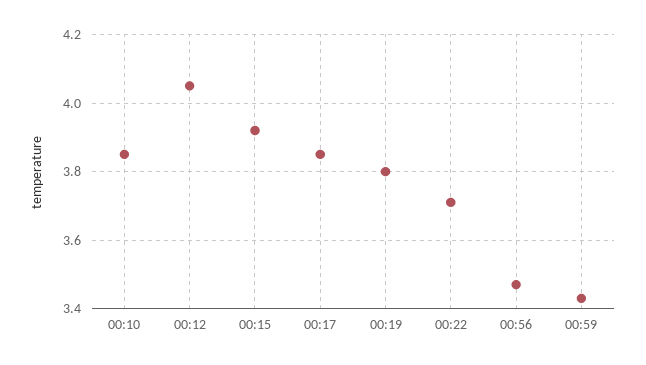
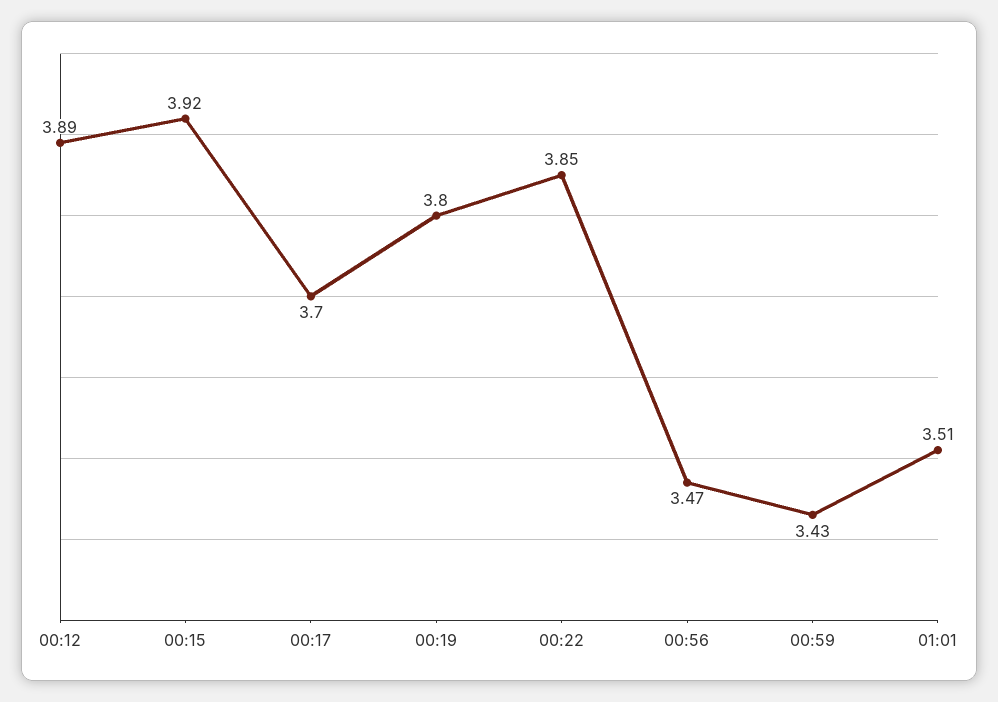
00:10: 3.85 -> none
00:12: 4.05 -> 3.89
00:17: 3.85 -> 3.7
00:22: 3.7 -> 3.85
01:01: none -> 3.51

